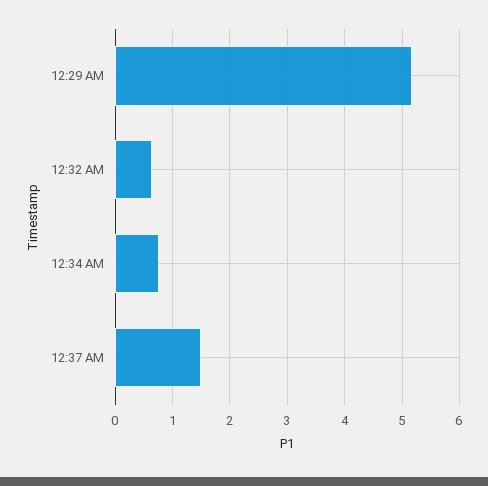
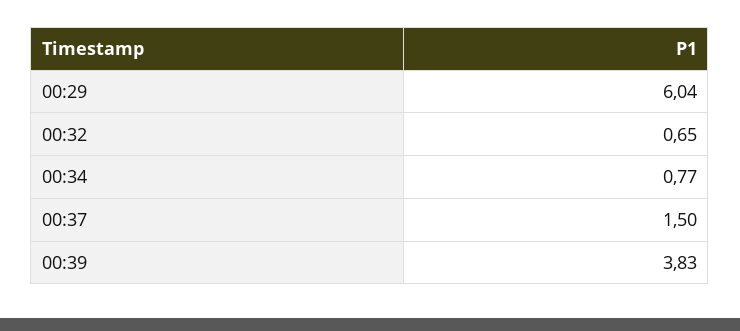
12:29 AM: 5.2 -> 6.04
00:39: none -> 3.83

